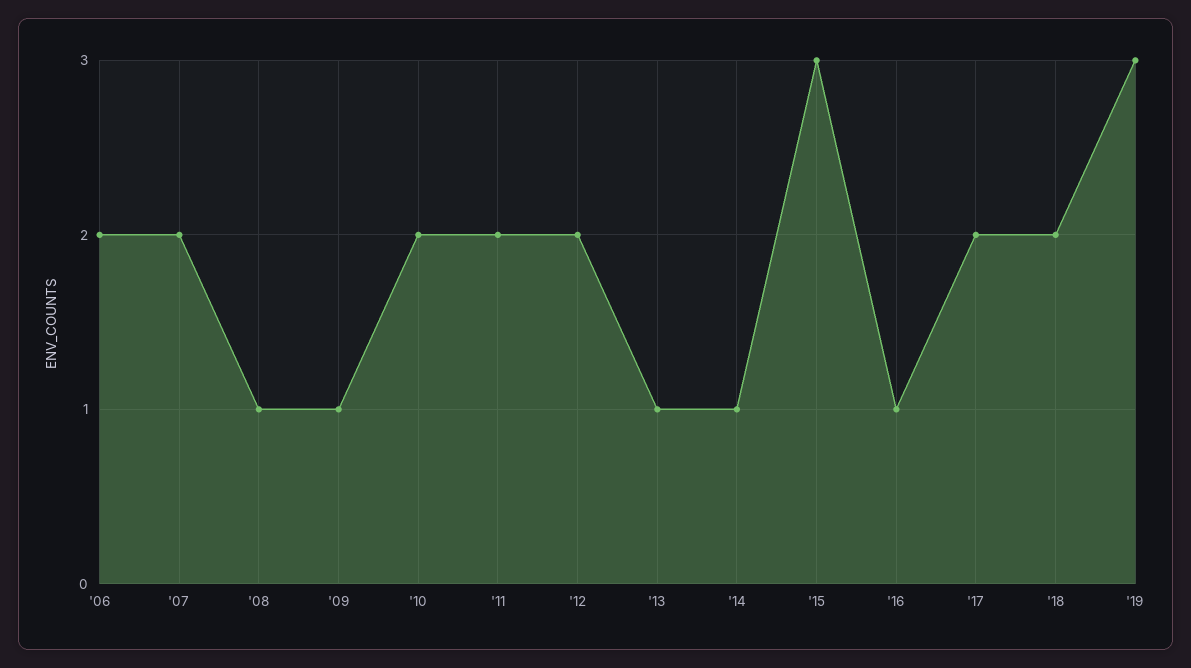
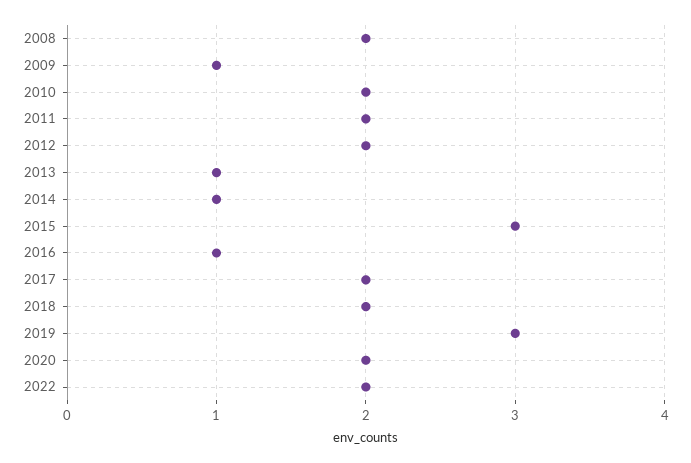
'06: 2 -> none
'07: 2 -> none
'08: 1 -> 2
2020: none -> 2
2022: none -> 2

